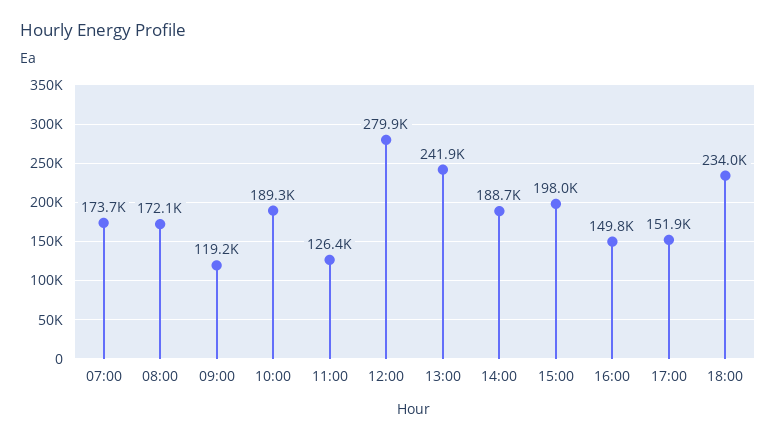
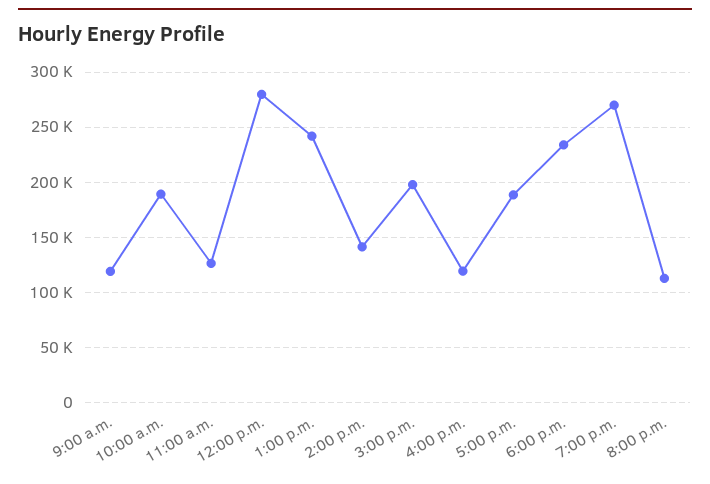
07:00: 173700 -> none
08:00: 172100 -> none
14:00: 188700 -> 140000
16:00: 149800 -> 120000
17:00: 151900 -> 190000
7:00 p.m.: none -> 270000
8:00 p.m.: none -> 110000

